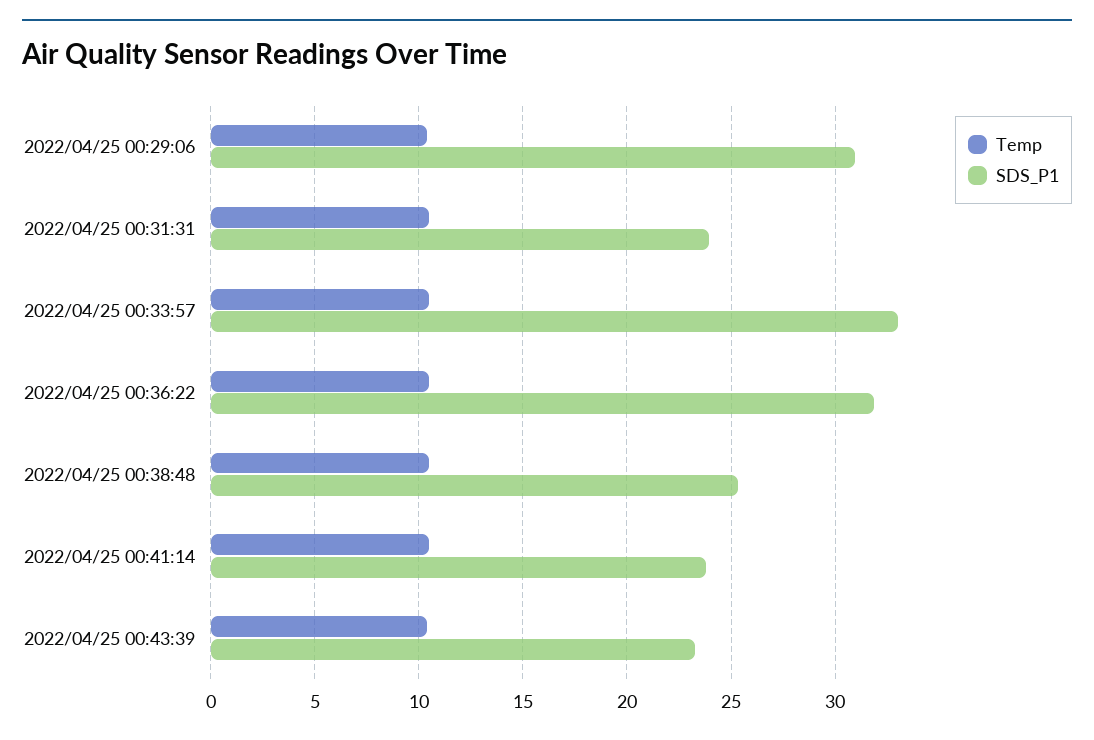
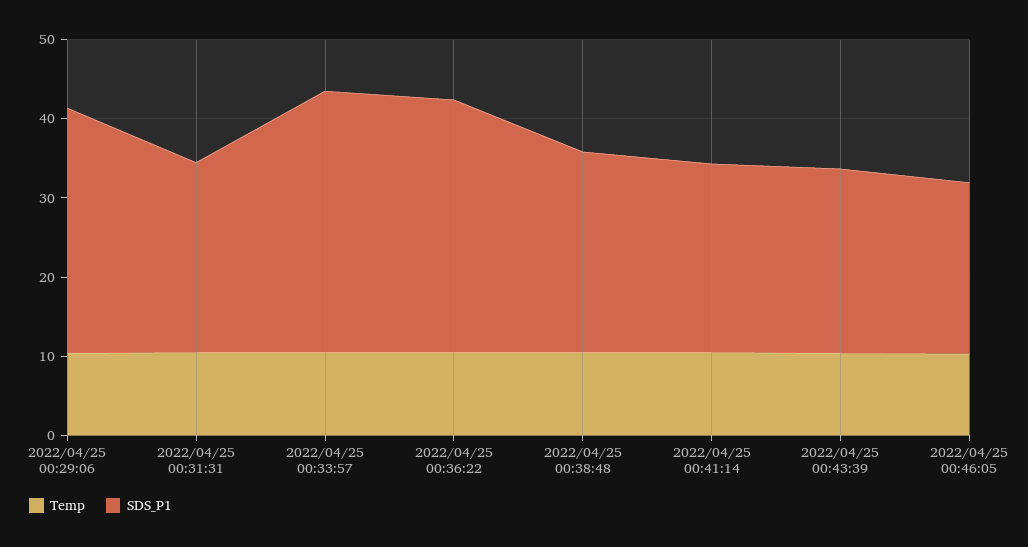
Temp, 2022/04/25 00:46:05: none -> 10
SDS_P1, 2022/04/25 00:46:05: none -> 22

